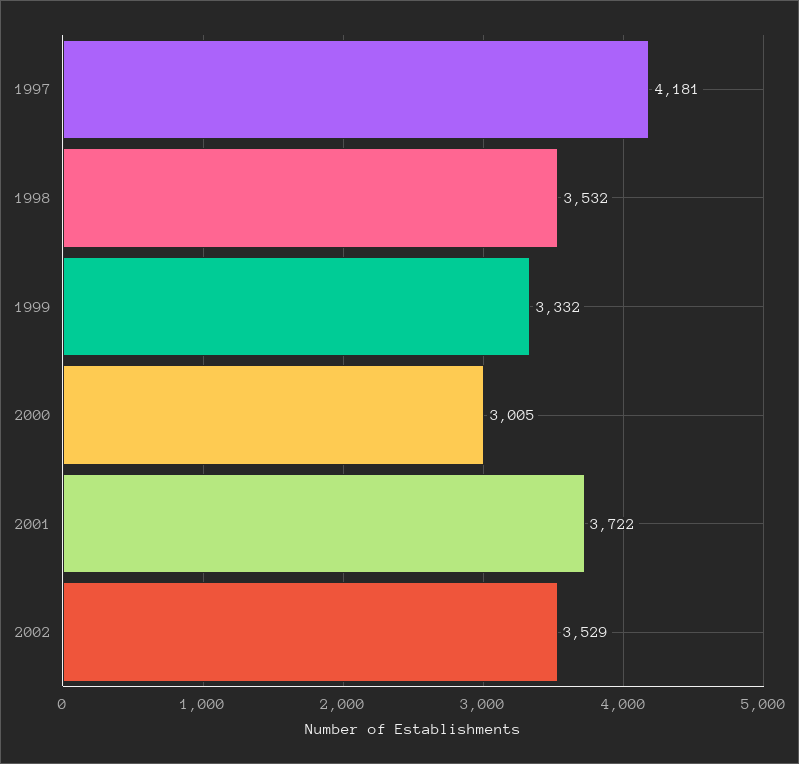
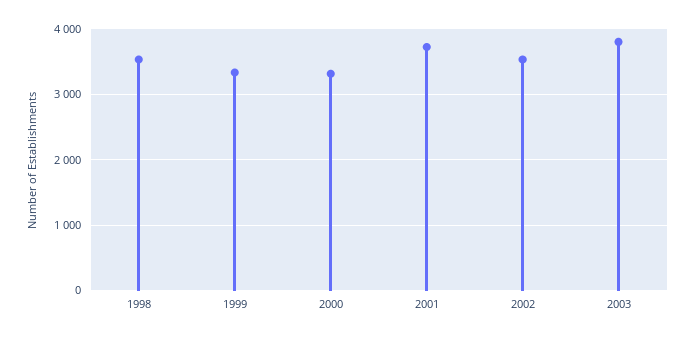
1997: 4181 -> none
2000: 3005 -> 3300
2003: none -> 3800

